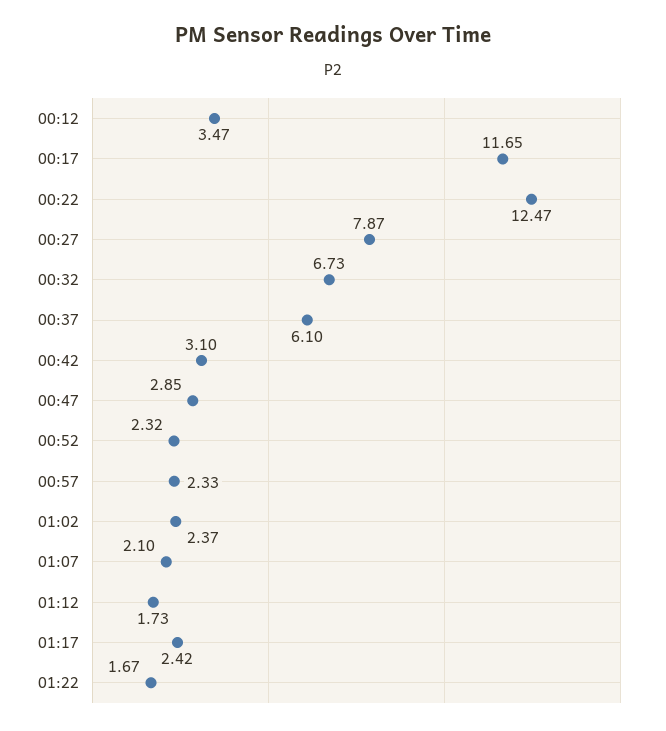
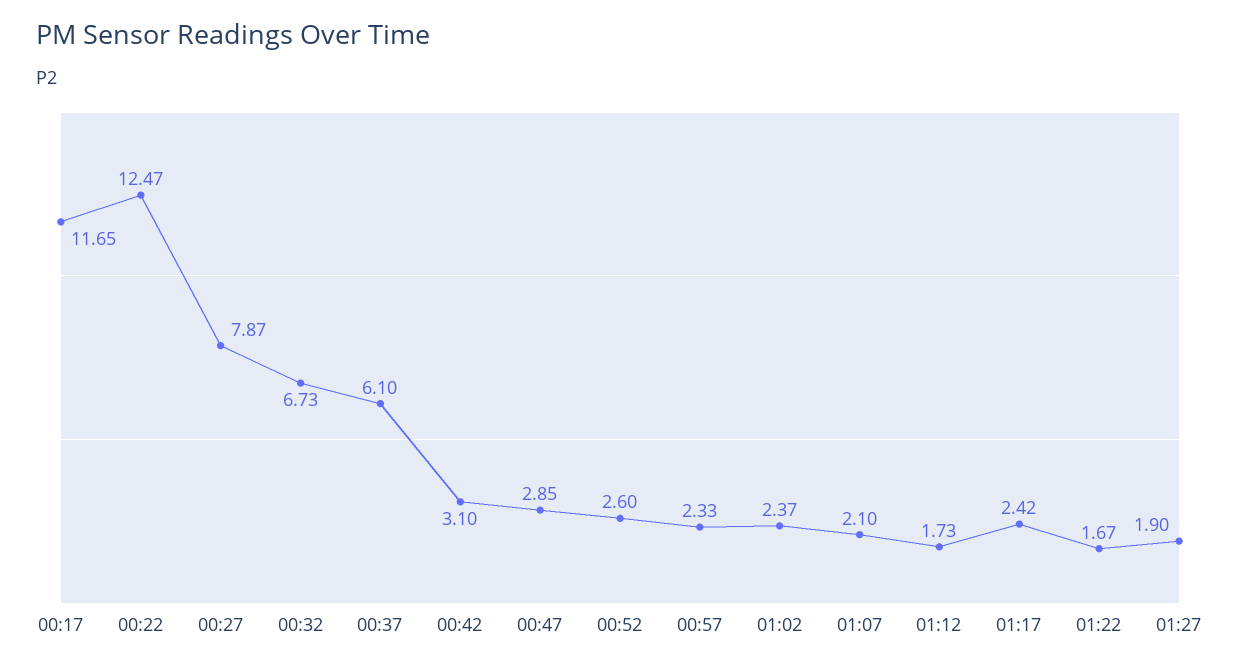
00:12: 3.47 -> none
00:52: 2.32 -> 2.6
01:27: none -> 1.9

